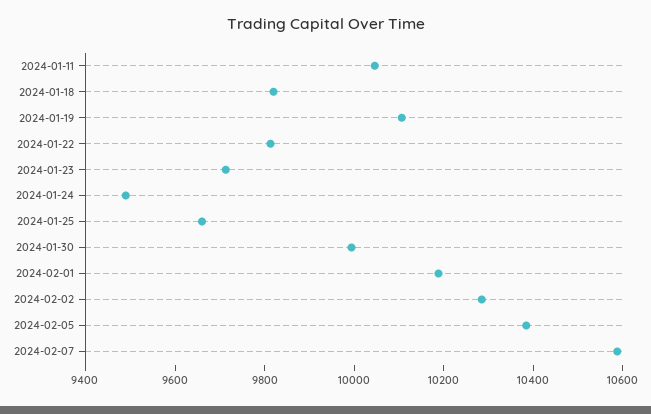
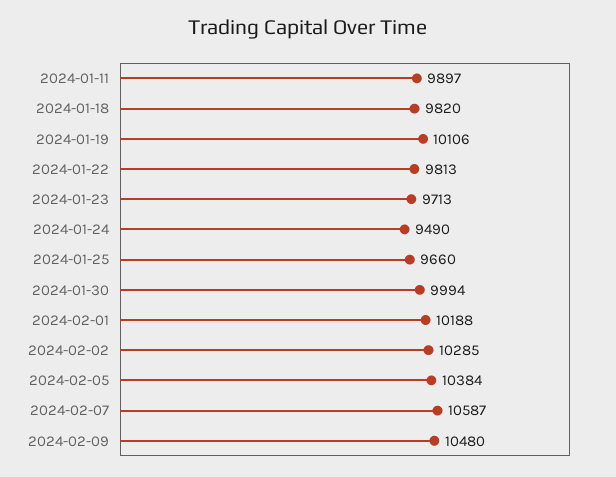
2024-01-11: 10050 -> 9897
2024-02-09: none -> 10480

